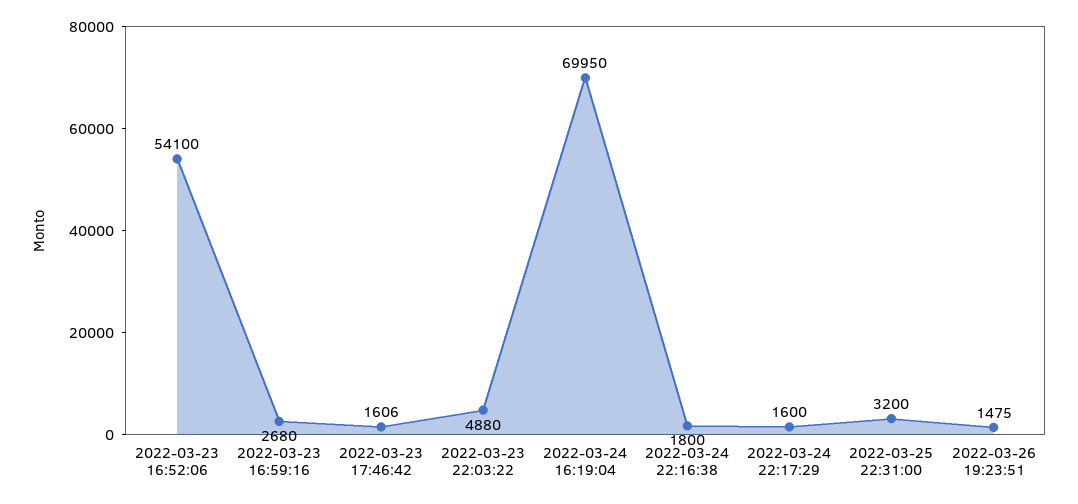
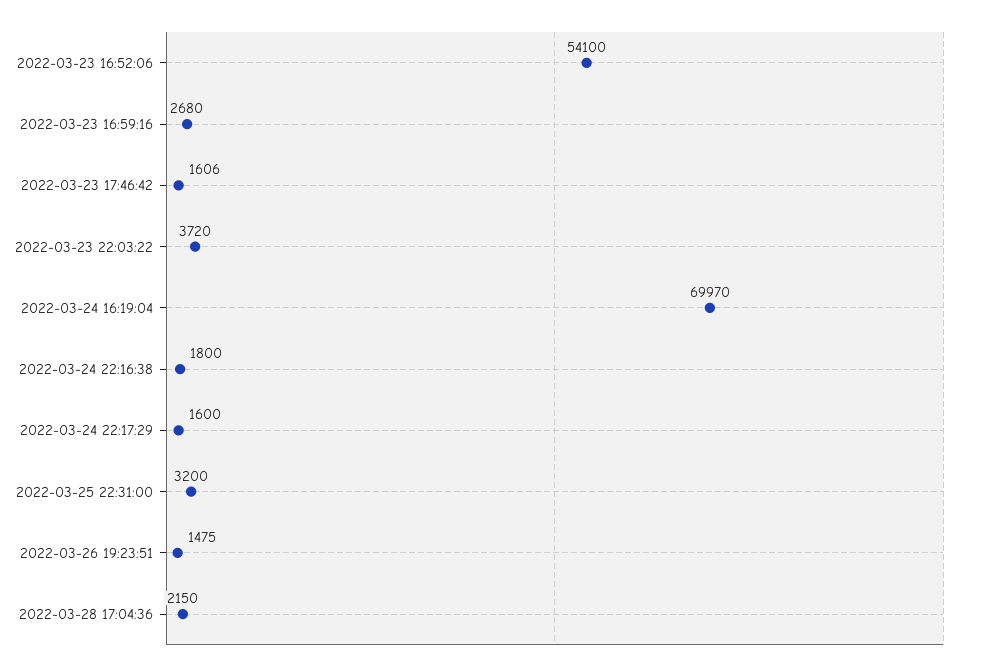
2022-03-23 22:03:22: 4880 -> 3720
2022-03-24 16:19:04: 69950 -> 69970
2022-03-28 17:04:36: none -> 2150

